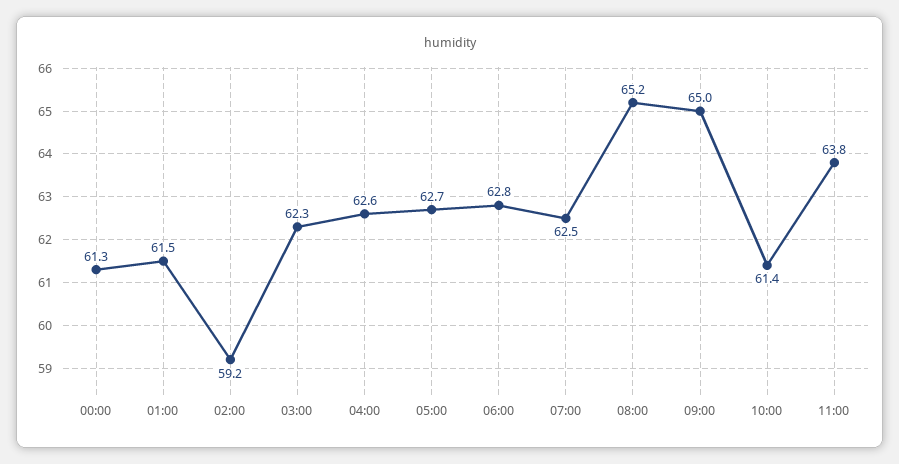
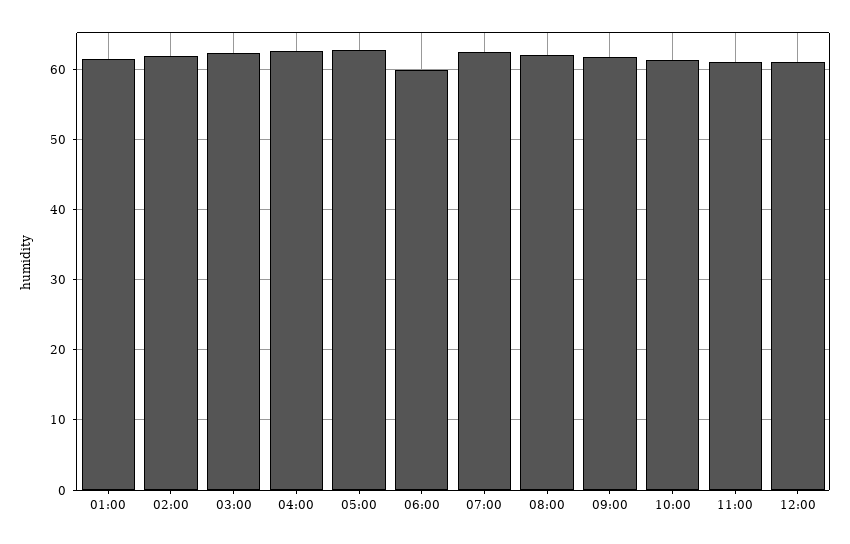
00:00: 61.3 -> none
02:00: 59.2 -> 62
06:00: 62.8 -> 60
08:00: 65.2 -> 62
09:00: 65 -> 62
11:00: 63.8 -> 61
12:00: none -> 61

